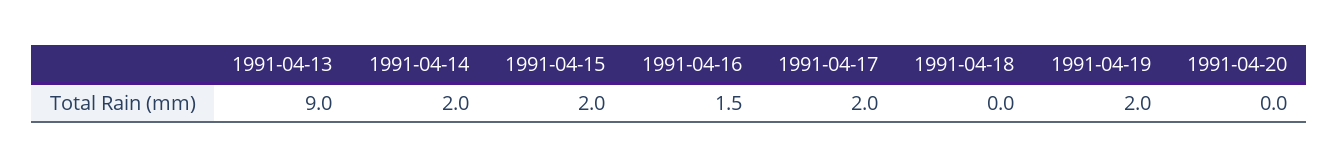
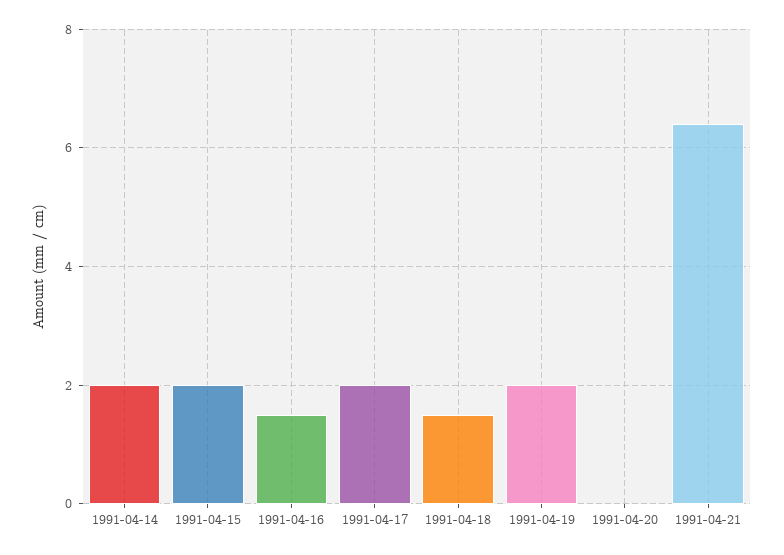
1991-04-13: 9 -> none
1991-04-18: 0 -> 1.5
1991-04-21: none -> 6.5

